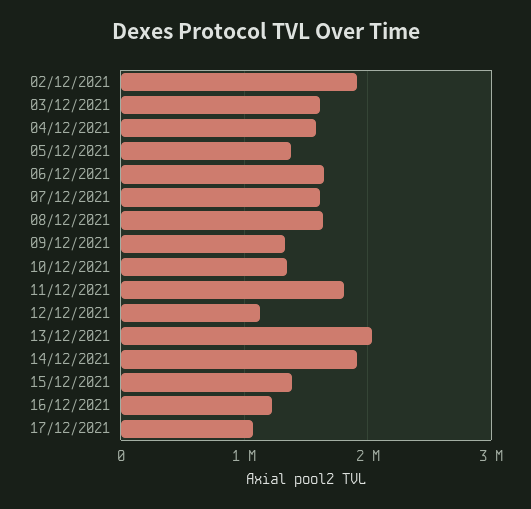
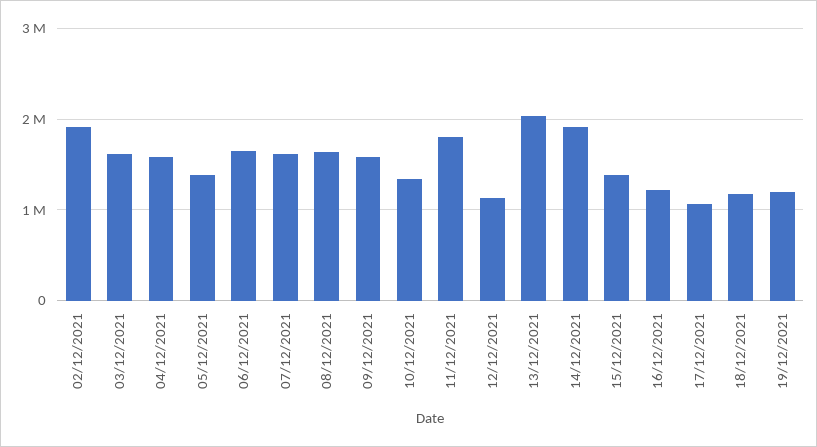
09/12/2021: 1300000 -> 1600000
18/12/2021: none -> 1200000
19/12/2021: none -> 1200000

